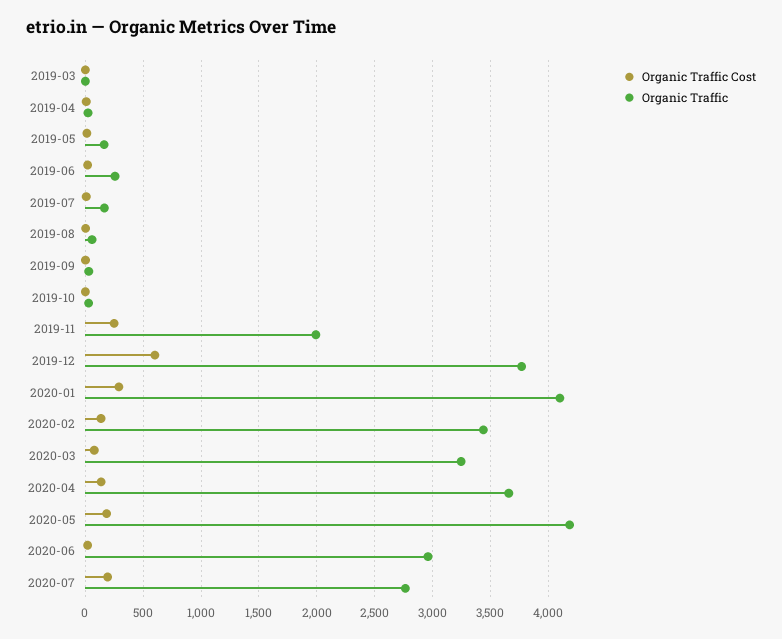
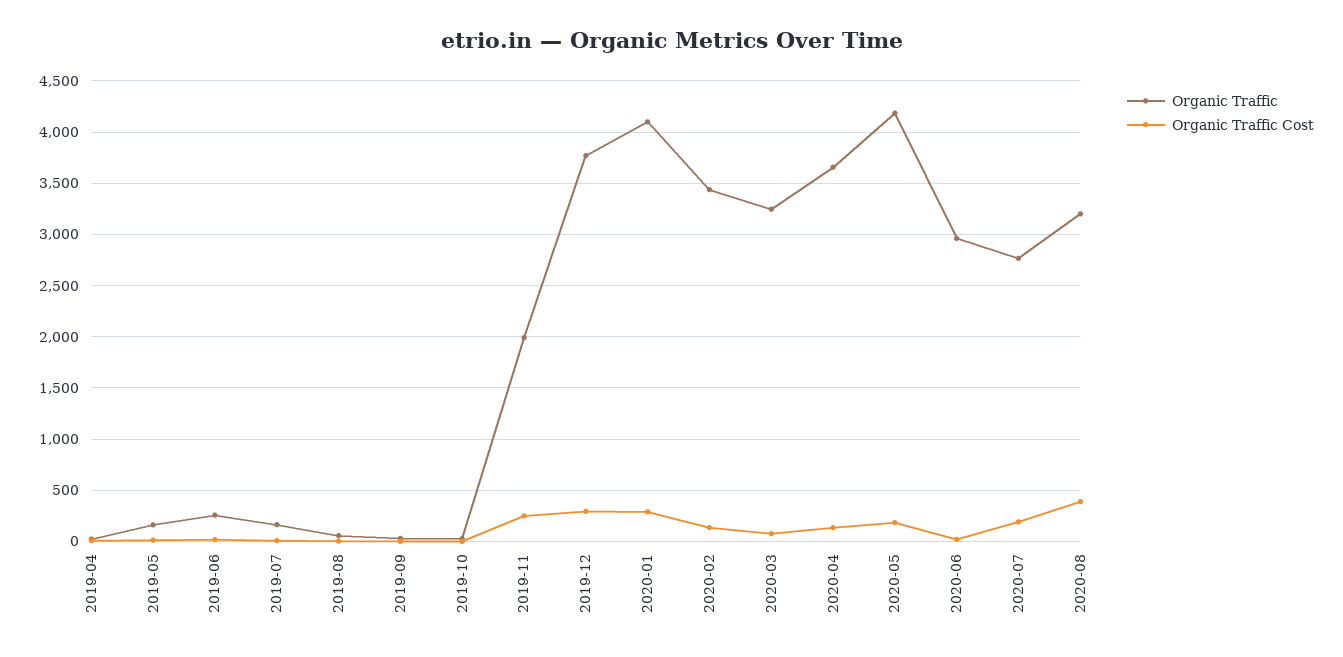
Organic Traffic Cost, 2019-03: 0 -> none
Organic Traffic, 2019-03: 0 -> none
Organic Traffic Cost, 2019-12: 600 -> 300
Organic Traffic, 2020-08: none -> 3200
Organic Traffic Cost, 2020-08: none -> 400

